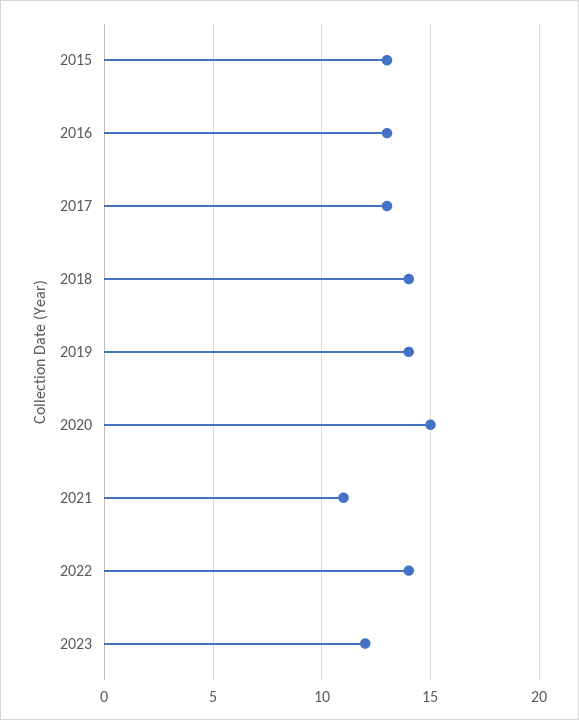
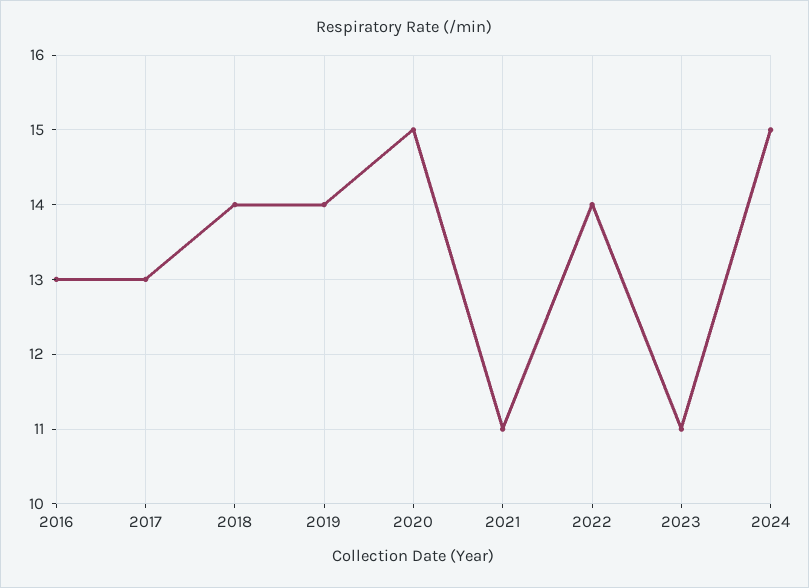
2015: 13 -> none
2023: 12 -> 11
2024: none -> 15

